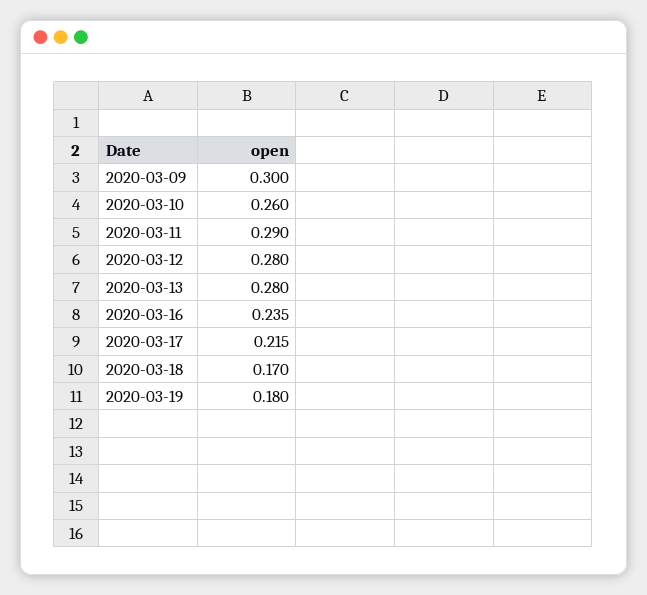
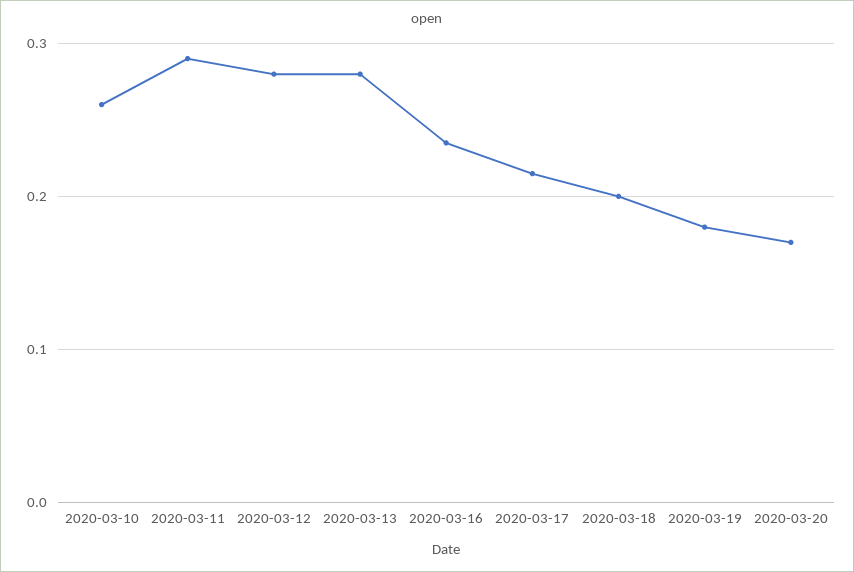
2020-03-09: 0.3 -> none
2020-03-18: 0.17 -> 0.2
2020-03-20: none -> 0.17

